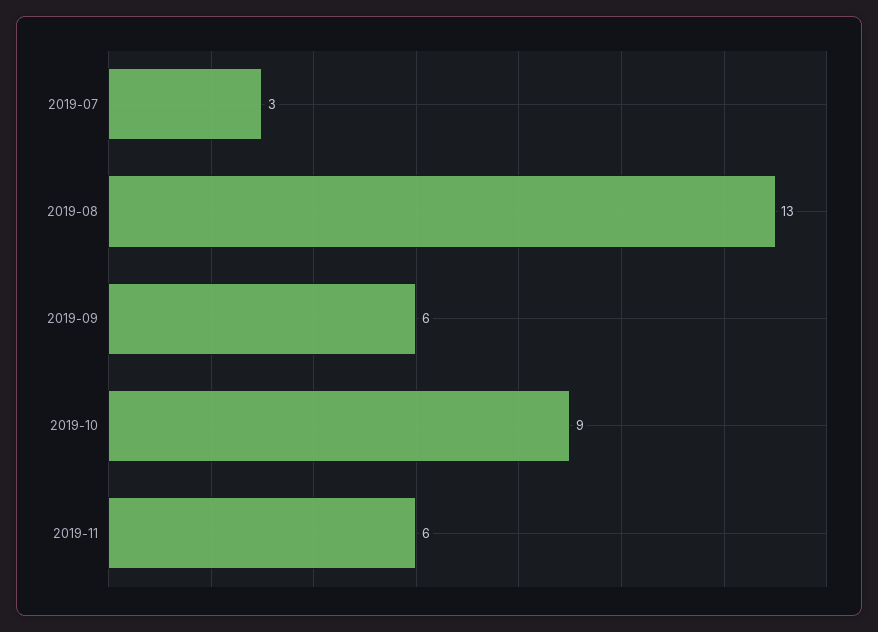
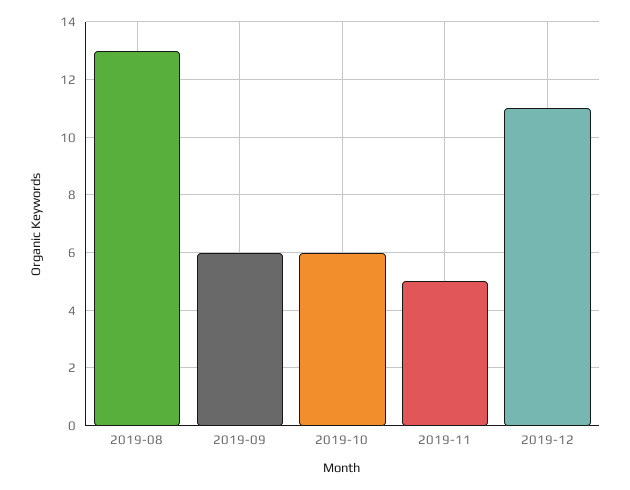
2019-07: 3 -> none
2019-10: 9 -> 6
2019-11: 6 -> 5
2019-12: none -> 11

